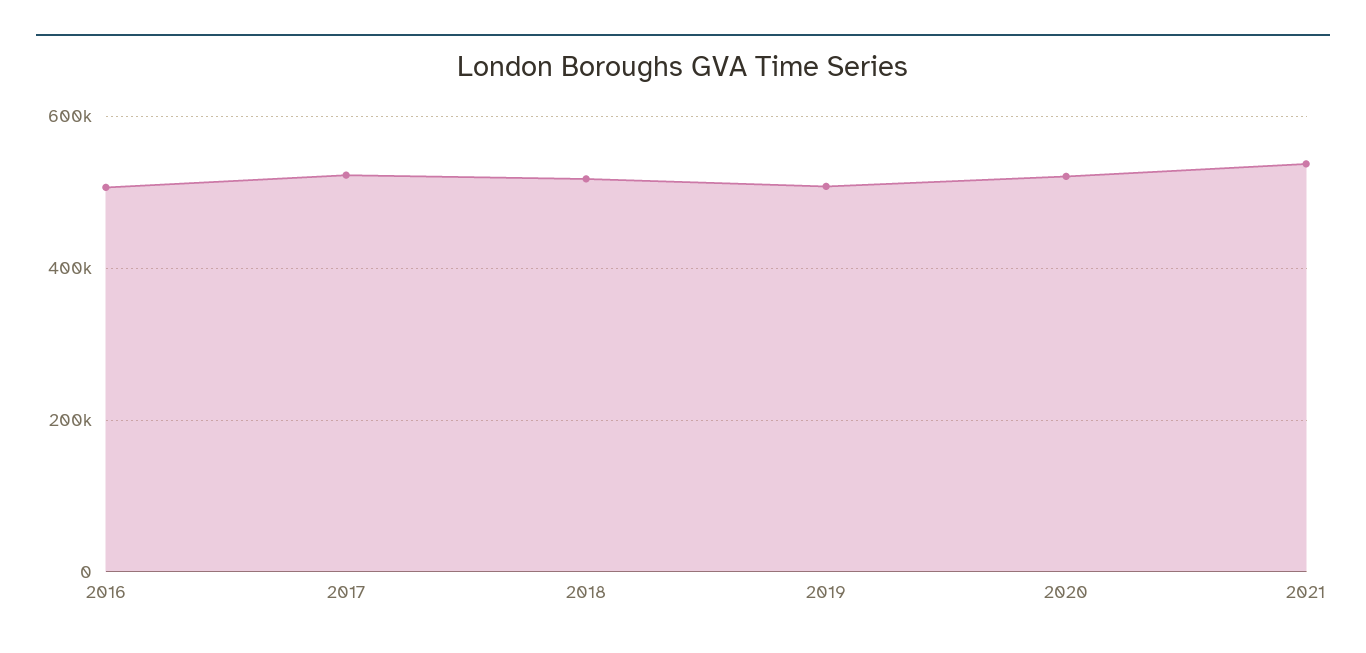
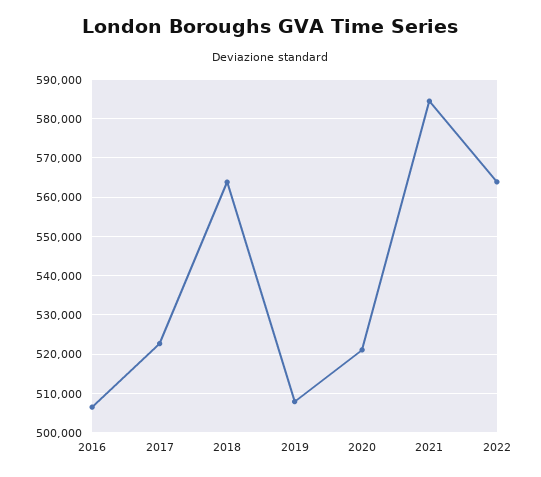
2018: 520000 -> 564000
2021: 540000 -> 584000
2022: none -> 564000

